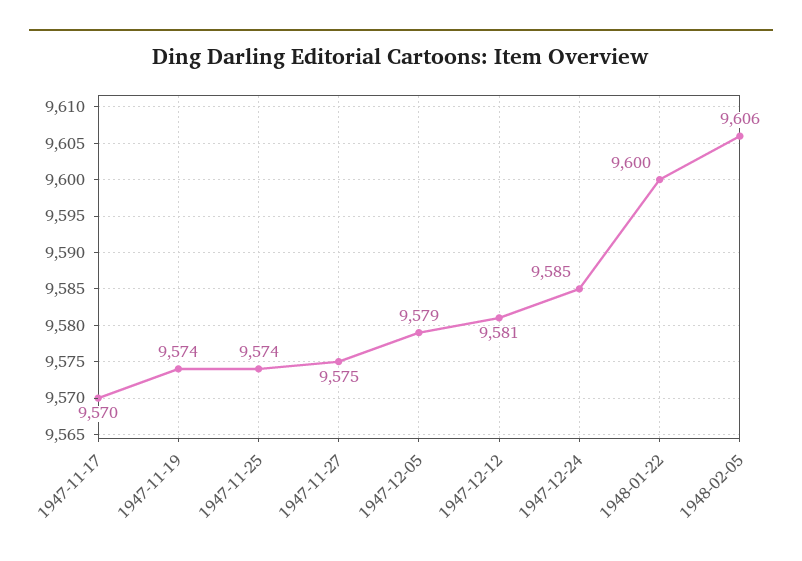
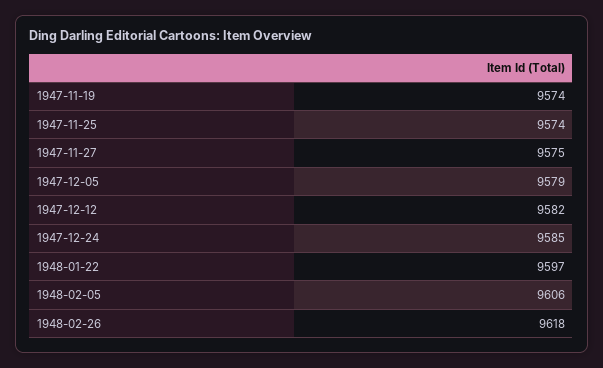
1947-11-17: 9570 -> none
1947-12-12: 9581 -> 9582
1948-01-22: 9600 -> 9597
1948-02-26: none -> 9618

